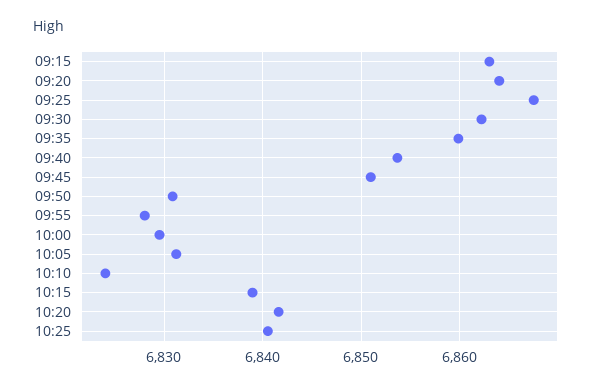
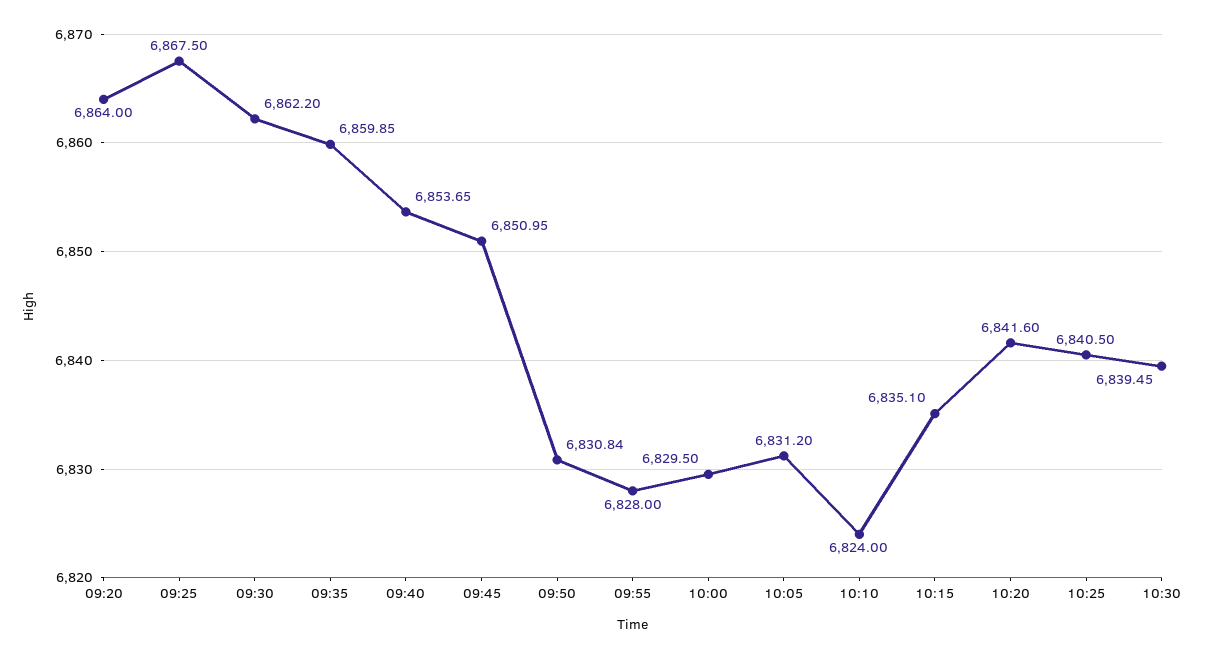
09:15: 6863 -> none
10:15: 6839 -> 6835.1
10:30: none -> 6839.45

